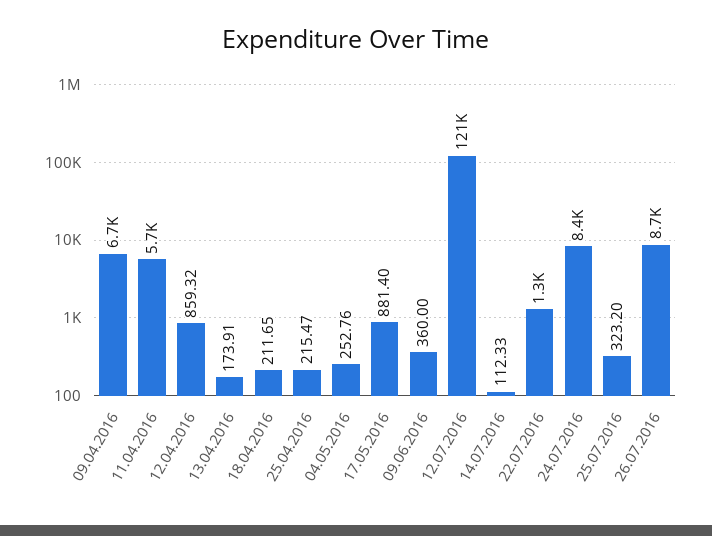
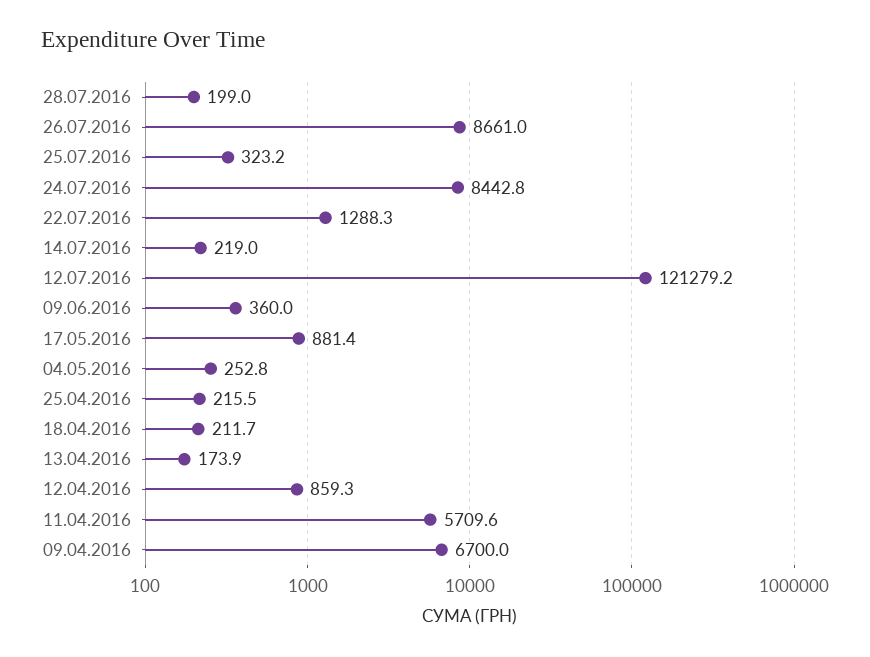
14.07.2016: 112.33 -> 219
28.07.2016: none -> 199

